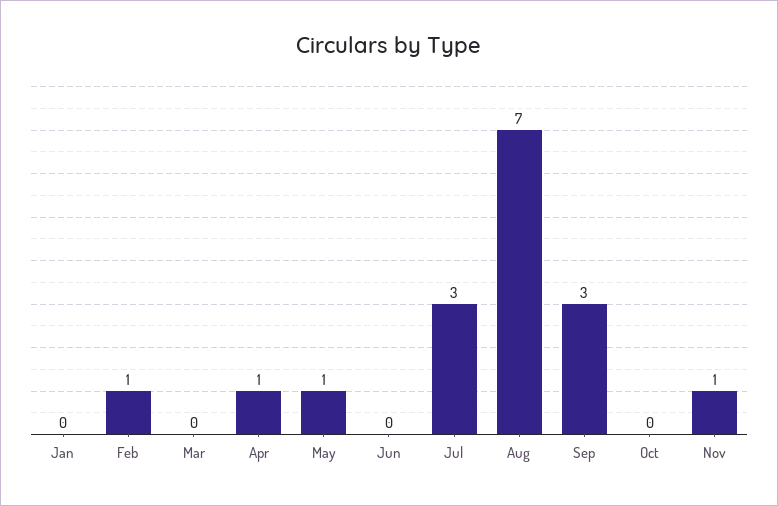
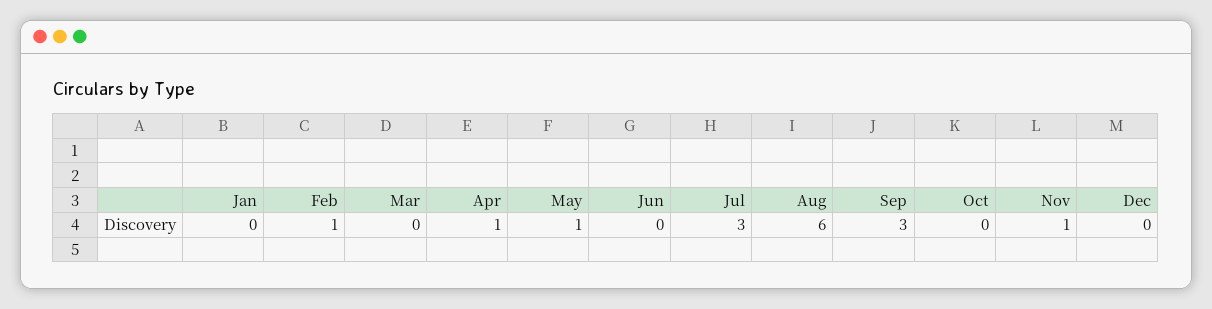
Aug: 7 -> 6
Dec: none -> 0

